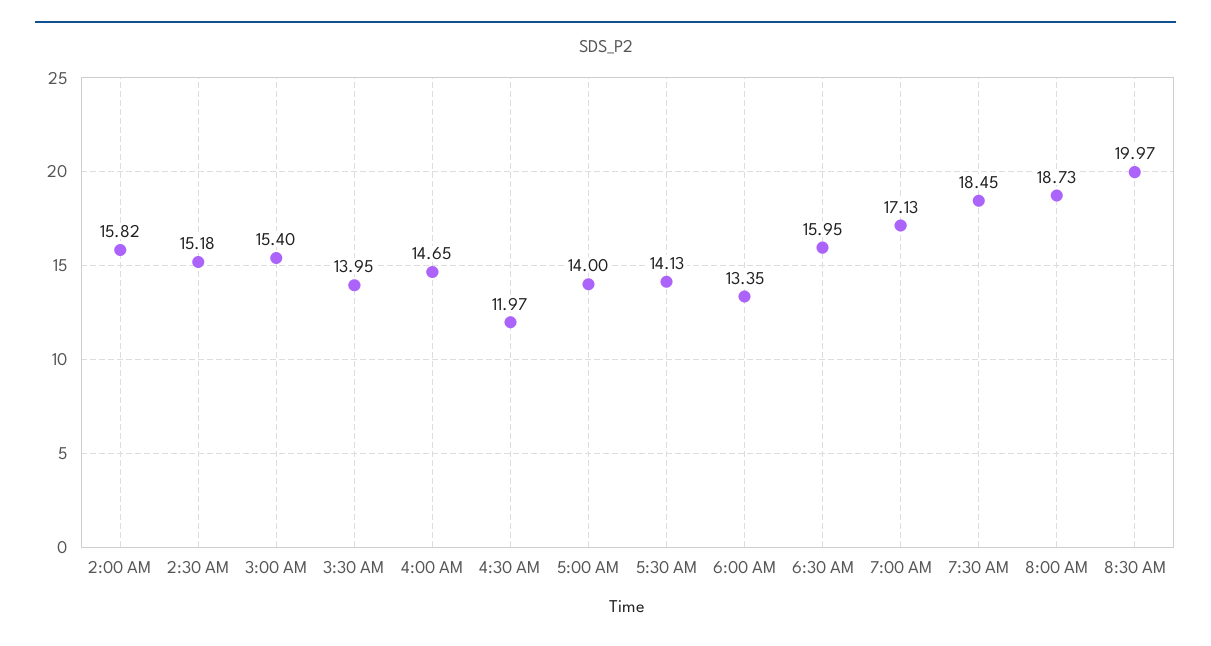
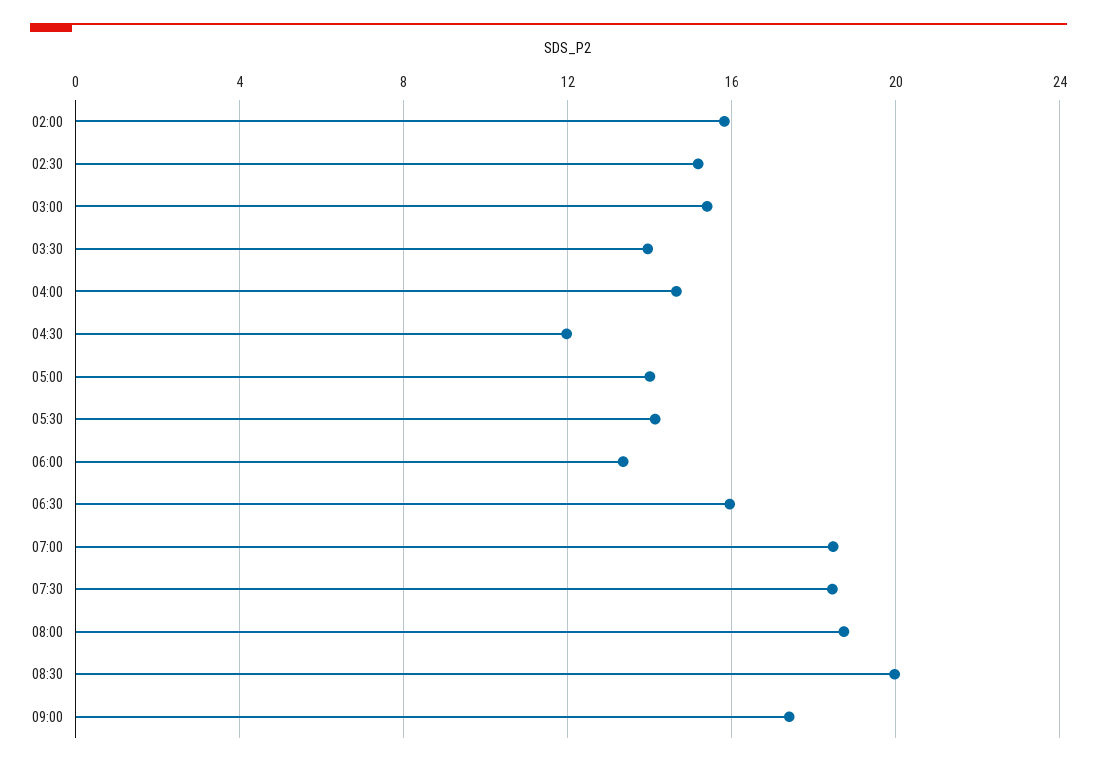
7:00 AM: 17.13 -> 18.5
09:00: none -> 17.5

